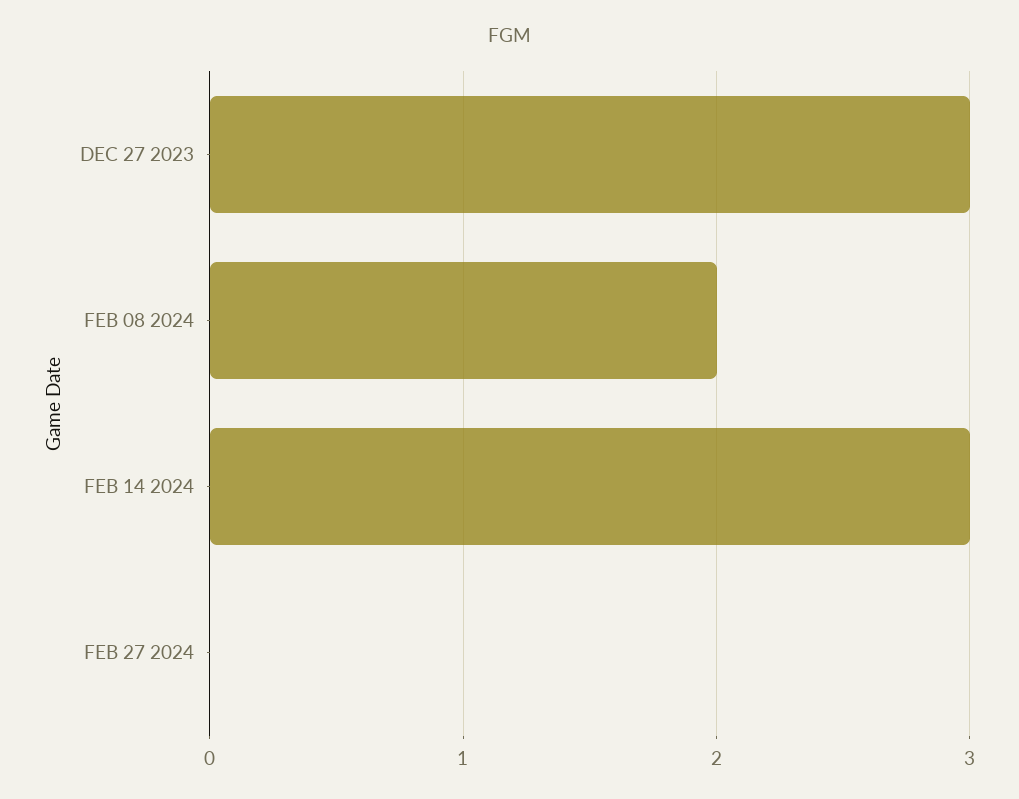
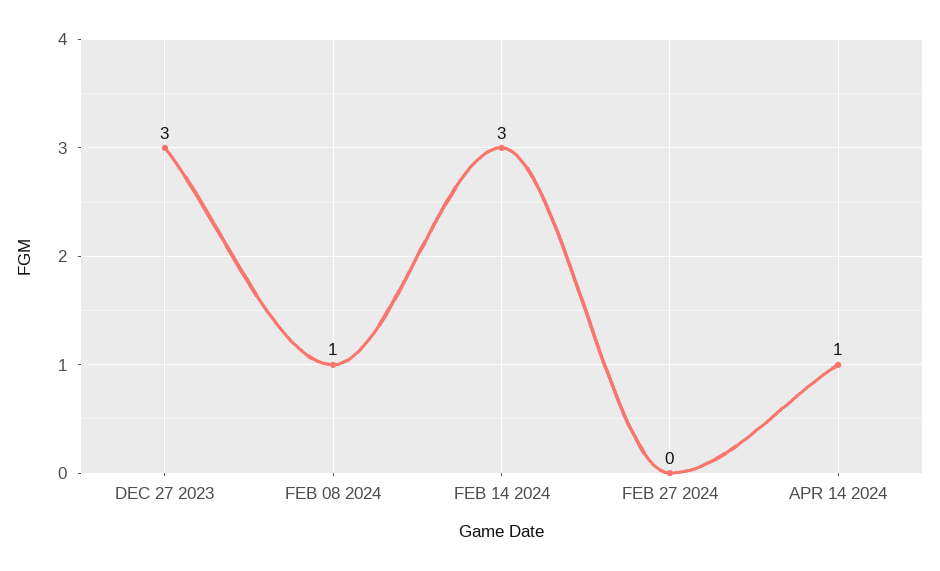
FEB 08 2024: 2 -> 1
APR 14 2024: none -> 1

